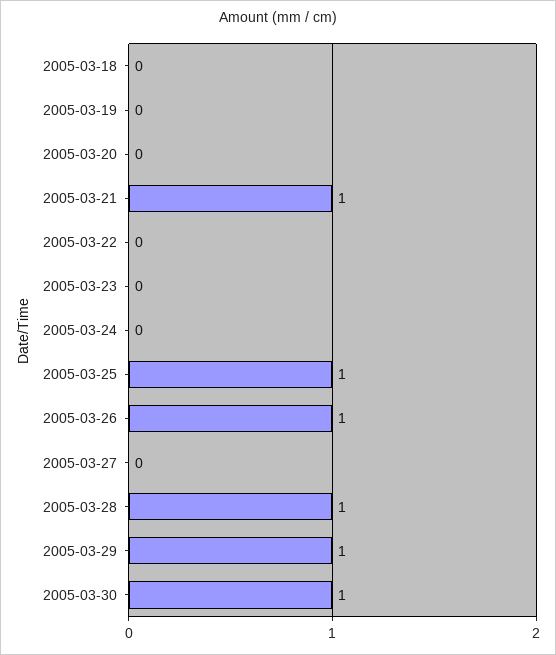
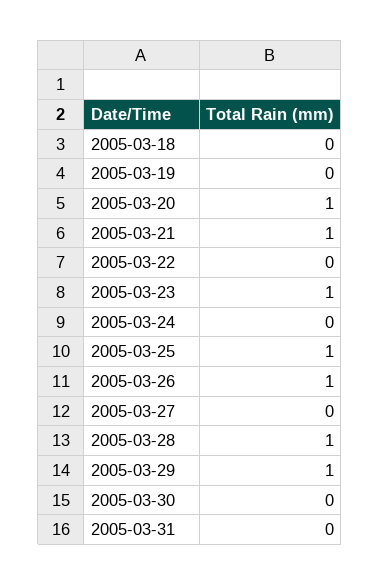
2005-03-20: 0 -> 1
2005-03-23: 0 -> 1
2005-03-30: 1 -> 0
2005-03-31: none -> 0

